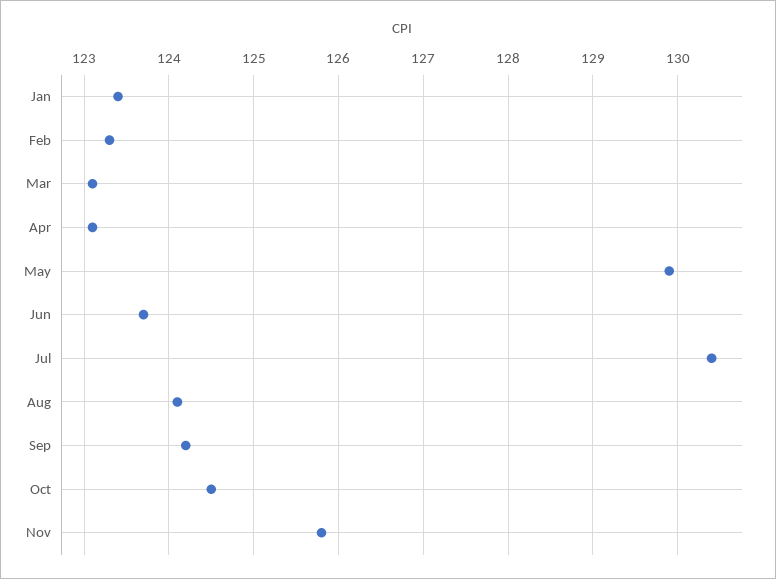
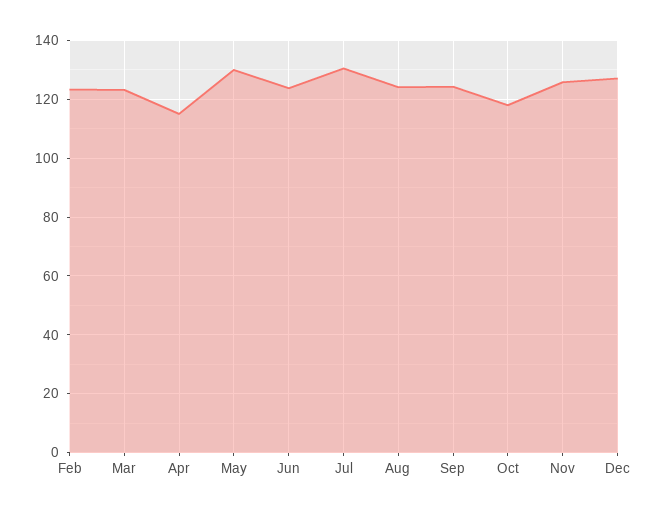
Jan: 123.4 -> none
Apr: 123.1 -> 115
Oct: 124.5 -> 117.5
Dec: none -> 127.5

